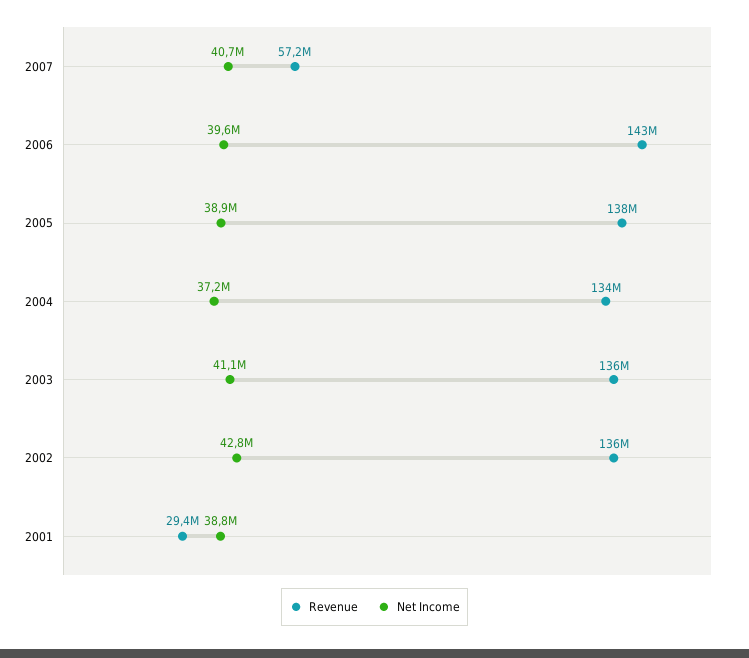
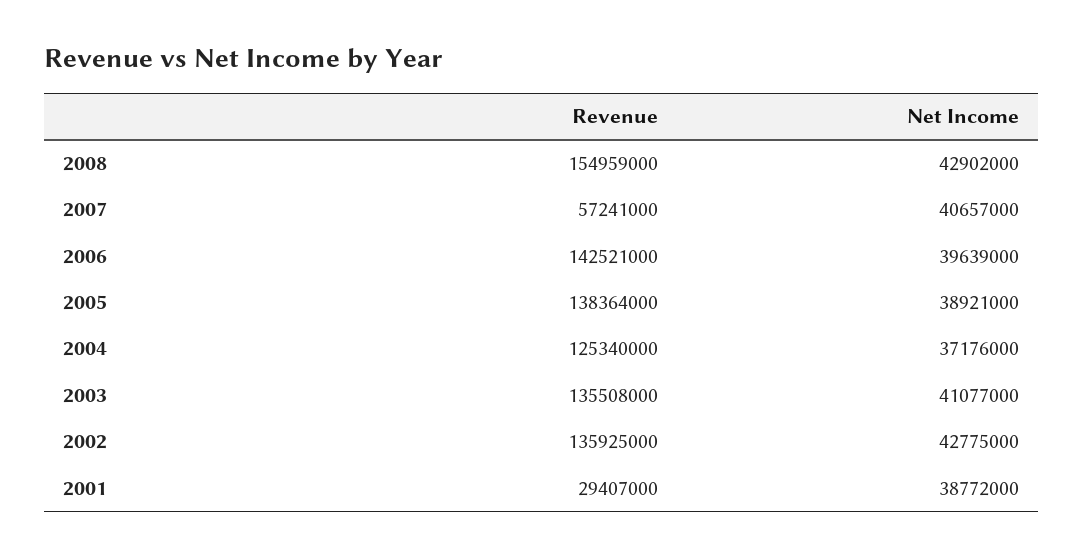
Revenue, 2004: 134000000 -> 125340000
Revenue, 2008: none -> 154959000
Net Income, 2008: none -> 42902000

